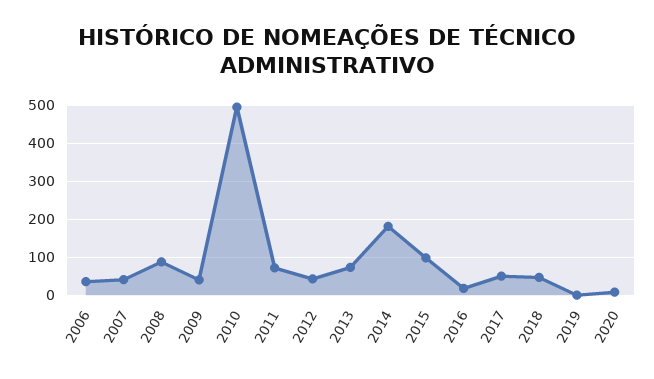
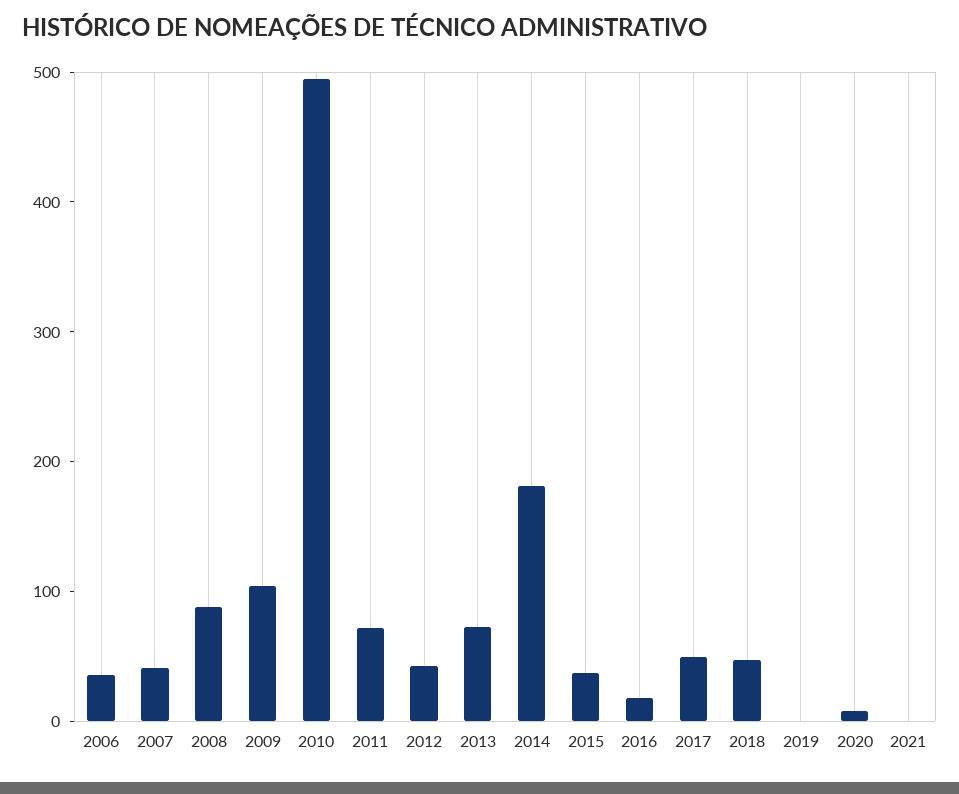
2009: 40 -> 100
2015: 100 -> 40
2021: none -> 0

